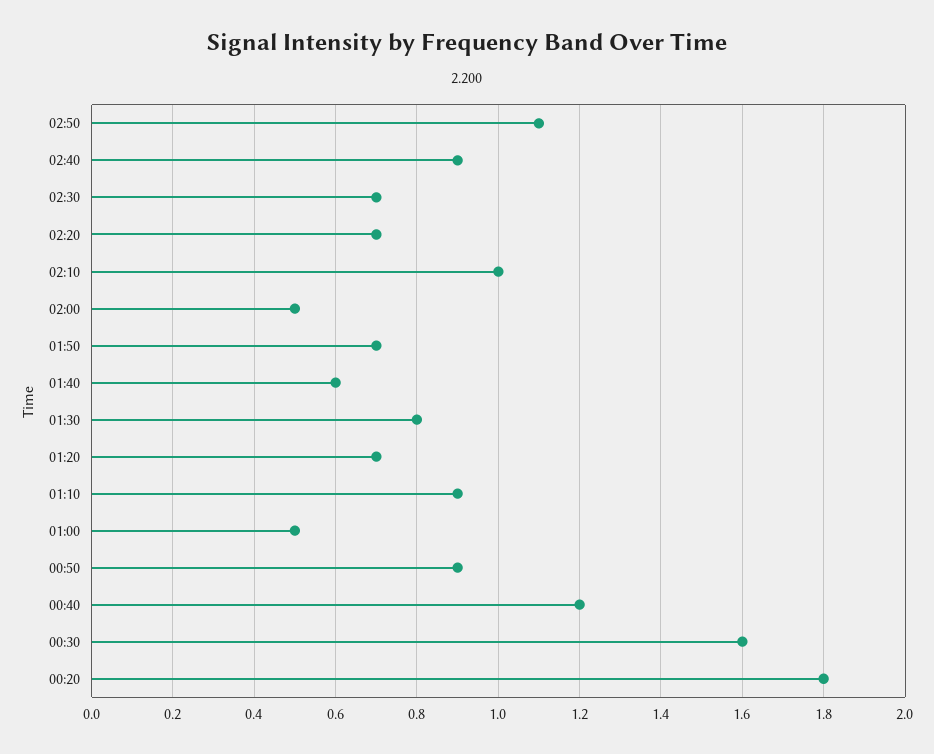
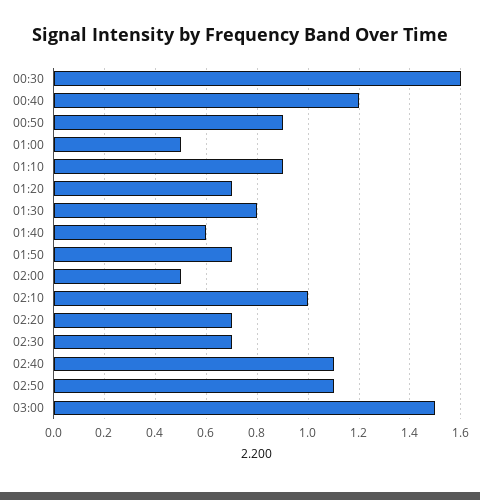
02:40: 0.9 -> 1.1
00:20: 1.8 -> none
03:00: none -> 1.5

